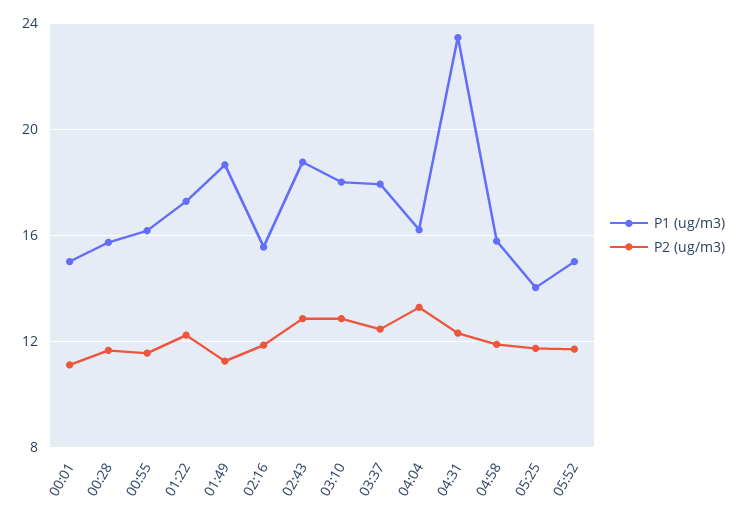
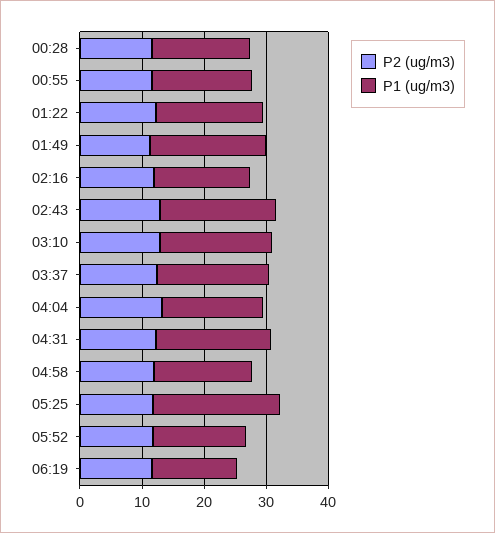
P1 (ug/m3), 00:01: 15 -> none
P2 (ug/m3), 00:01: 11 -> none
P1 (ug/m3), 04:31: 23.5 -> 18
P1 (ug/m3), 05:25: 14 -> 20
P2 (ug/m3), 06:19: none -> 12
P1 (ug/m3), 06:19: none -> 14

